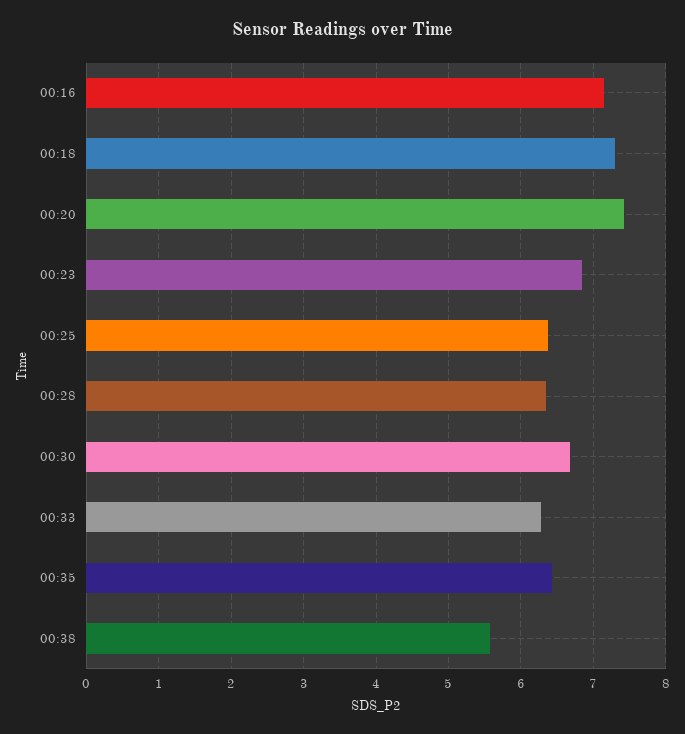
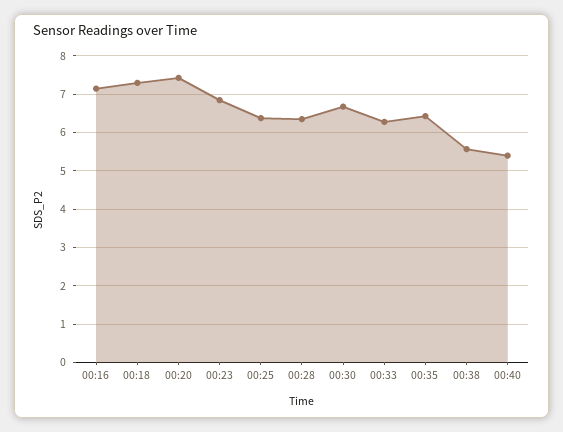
00:40: none -> 5.4

